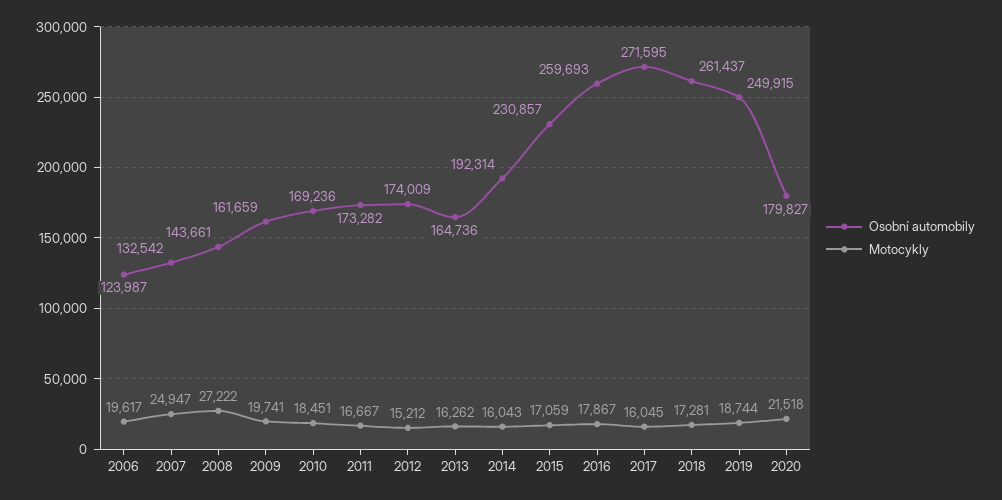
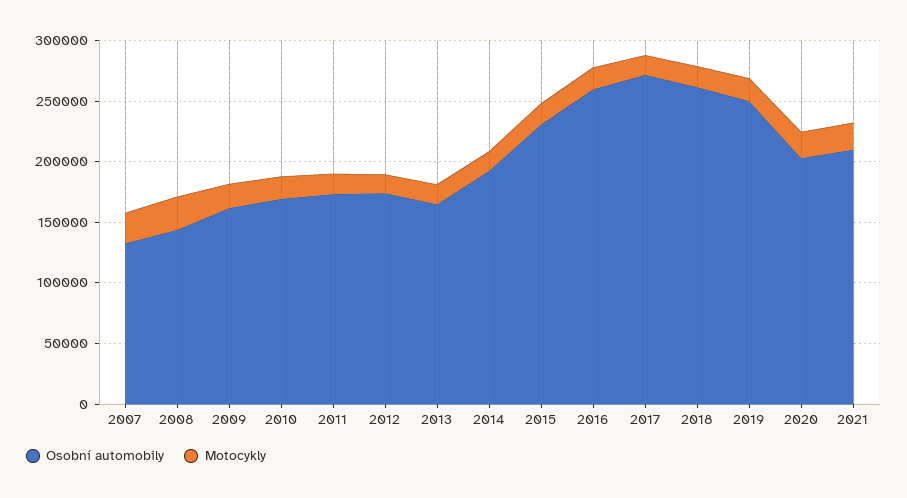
Osobní automobily, 2006: 123987 -> none
Motocykly, 2006: 19617 -> none
Osobní automobily, 2020: 179827 -> 200000
Osobní automobily, 2021: none -> 210000
Motocykly, 2021: none -> 20000

